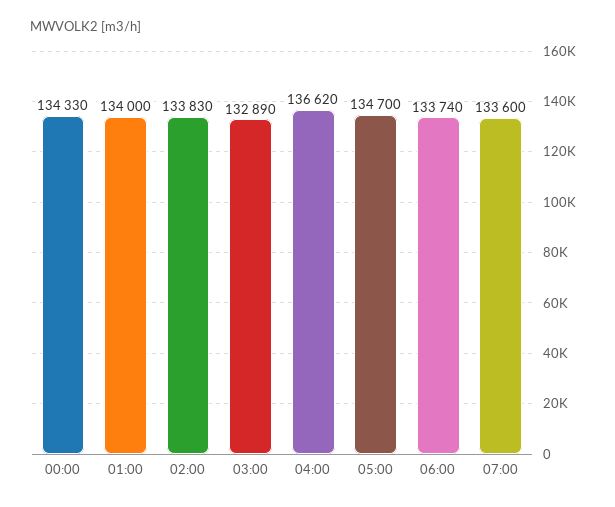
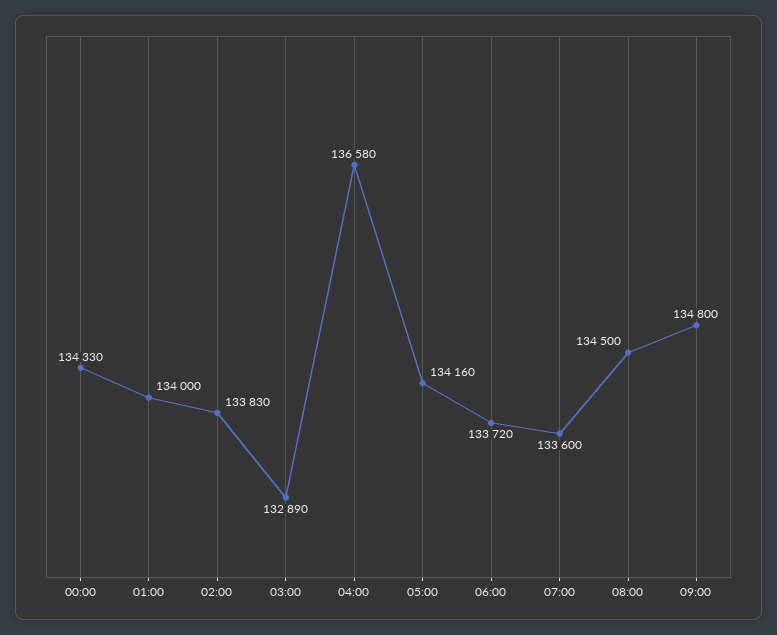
04:00: 136620 -> 136580
05:00: 134700 -> 134160
06:00: 133740 -> 133720
08:00: none -> 134500
09:00: none -> 134800

